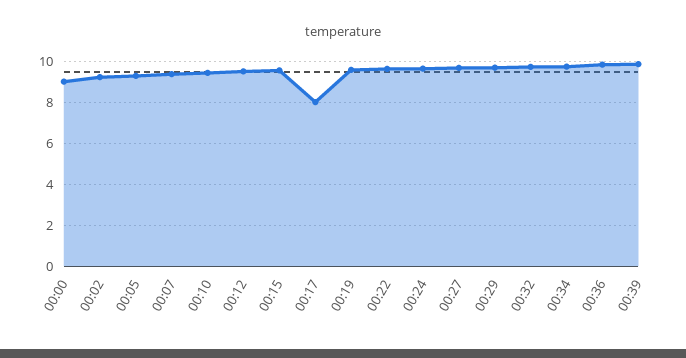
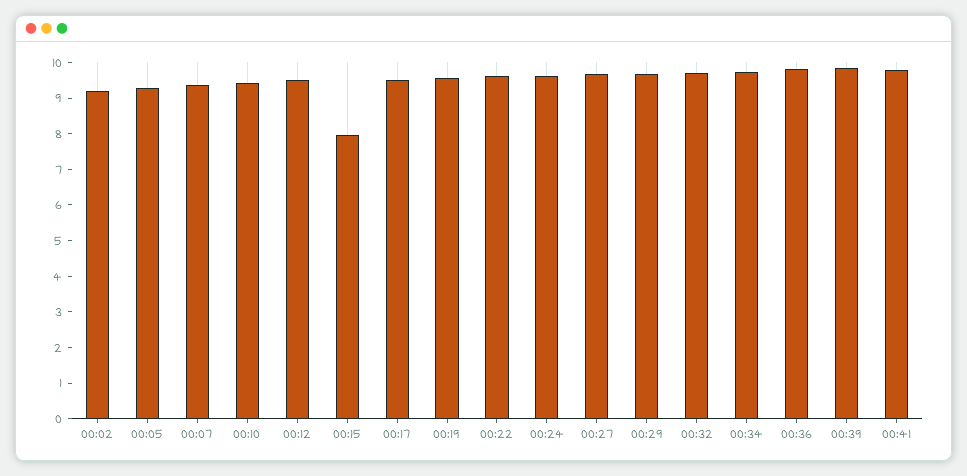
00:00: 9 -> none
00:15: 9.5 -> 8
00:17: 8 -> 9.5
00:41: none -> 9.75

